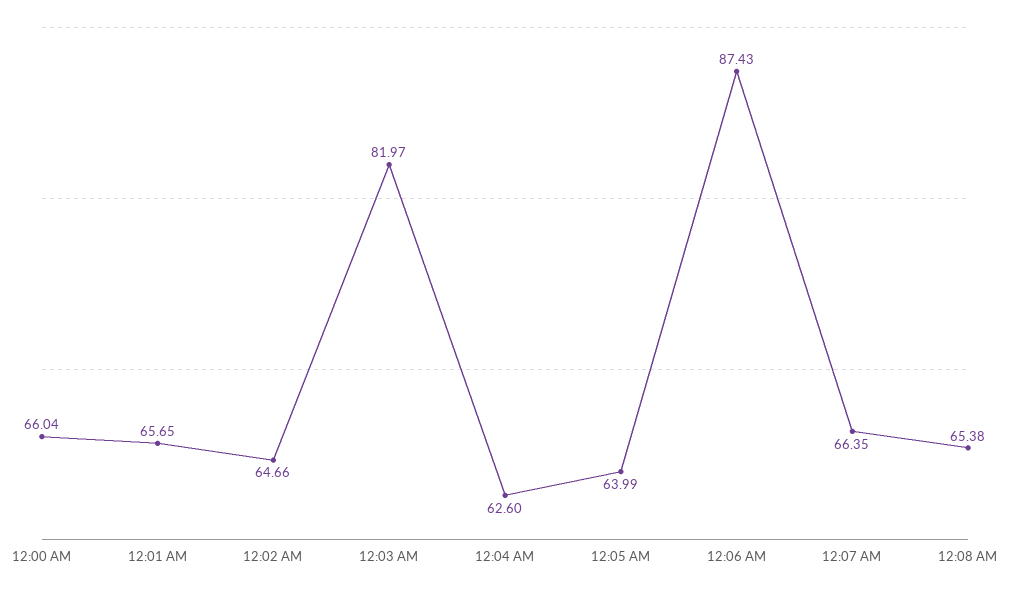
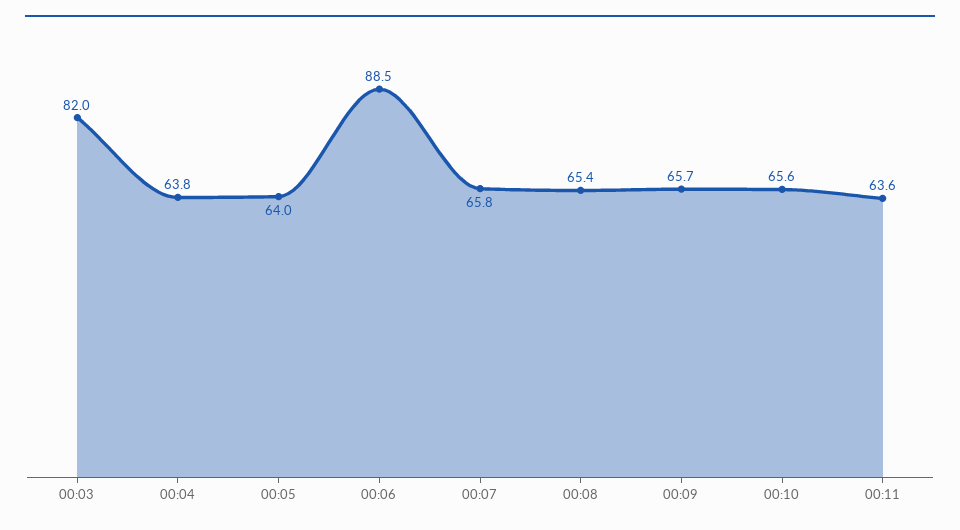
12:00 AM: 66.04 -> none
12:01 AM: 65.65 -> none
12:02 AM: 64.66 -> none
12:04 AM: 62.6 -> 63.8
12:06 AM: 87.43 -> 88.5
12:07 AM: 66.35 -> 65.8
00:09: none -> 65.7
00:10: none -> 65.6
00:11: none -> 63.6

